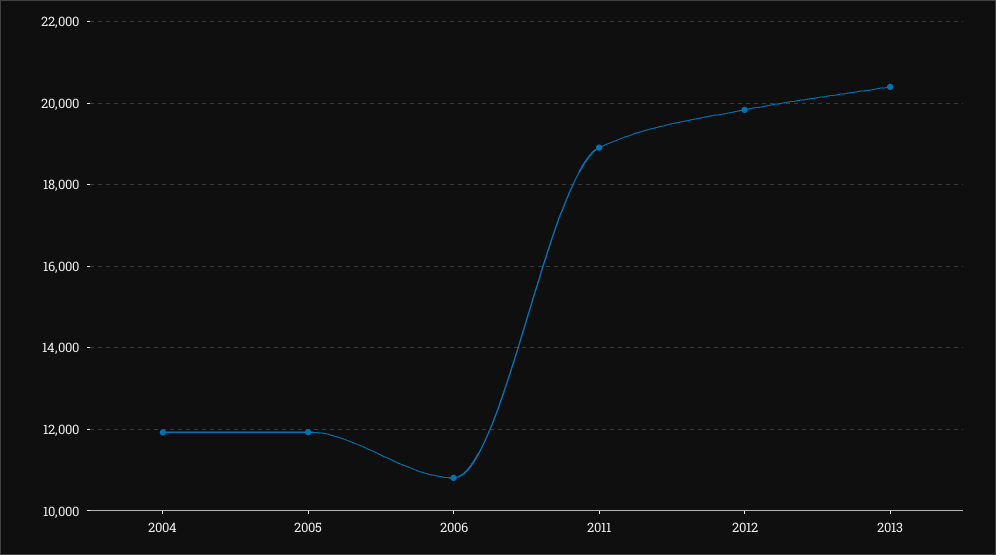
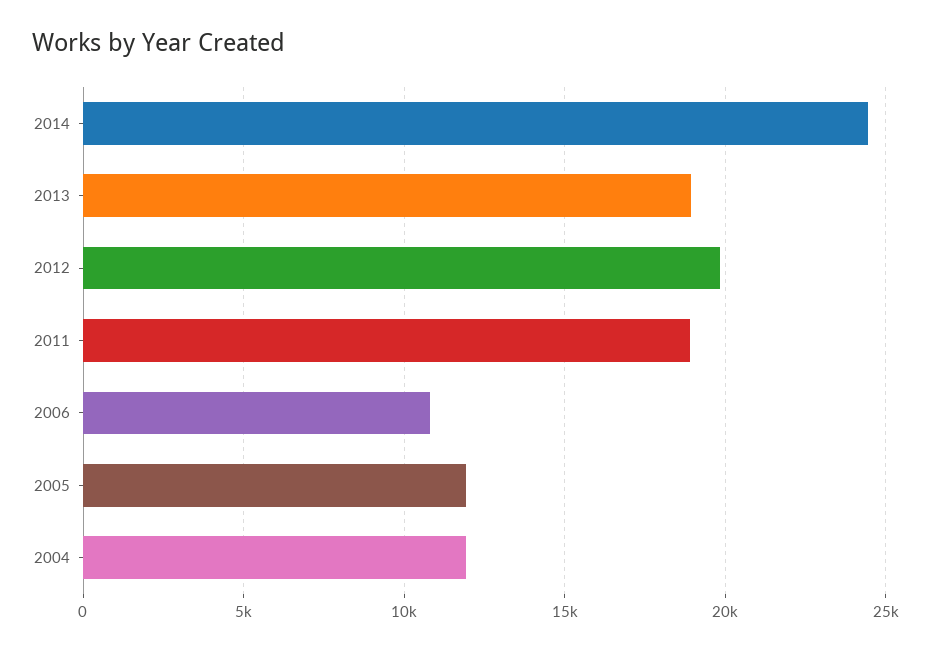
2013: 20400 -> 19000
2014: none -> 24500

